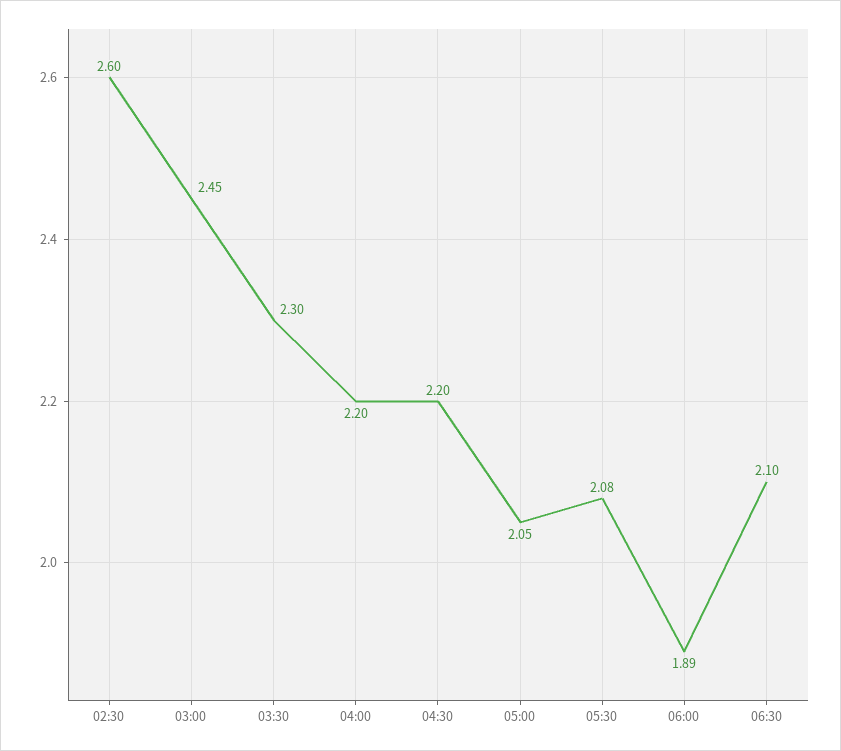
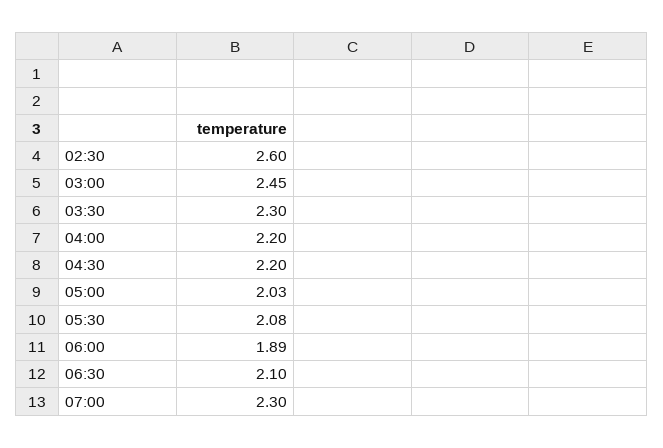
05:00: 2.05 -> 2.03
07:00: none -> 2.3

